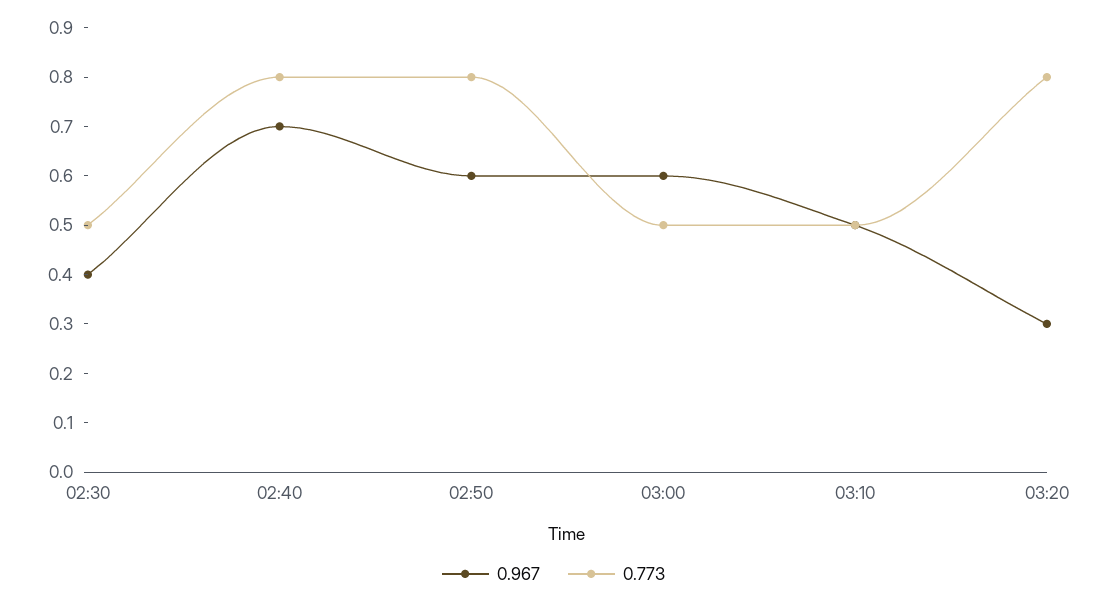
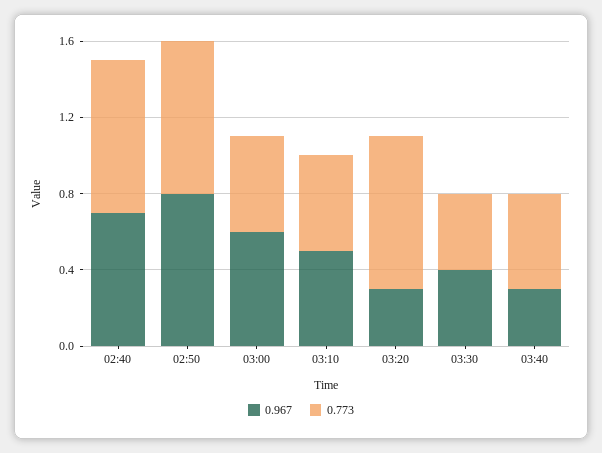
0.967, 02:30: 0.4 -> none
0.773, 02:30: 0.5 -> none
0.967, 02:50: 0.6 -> 0.8
0.967, 03:30: none -> 0.4
0.773, 03:30: none -> 0.4
0.967, 03:40: none -> 0.3
0.773, 03:40: none -> 0.5

